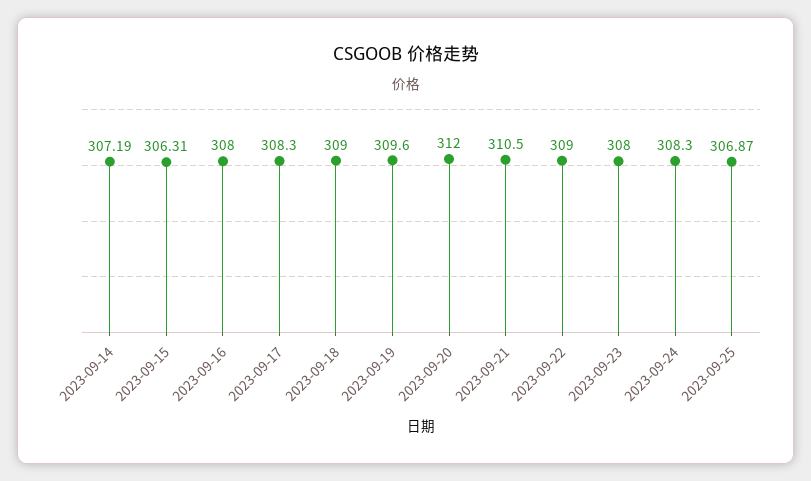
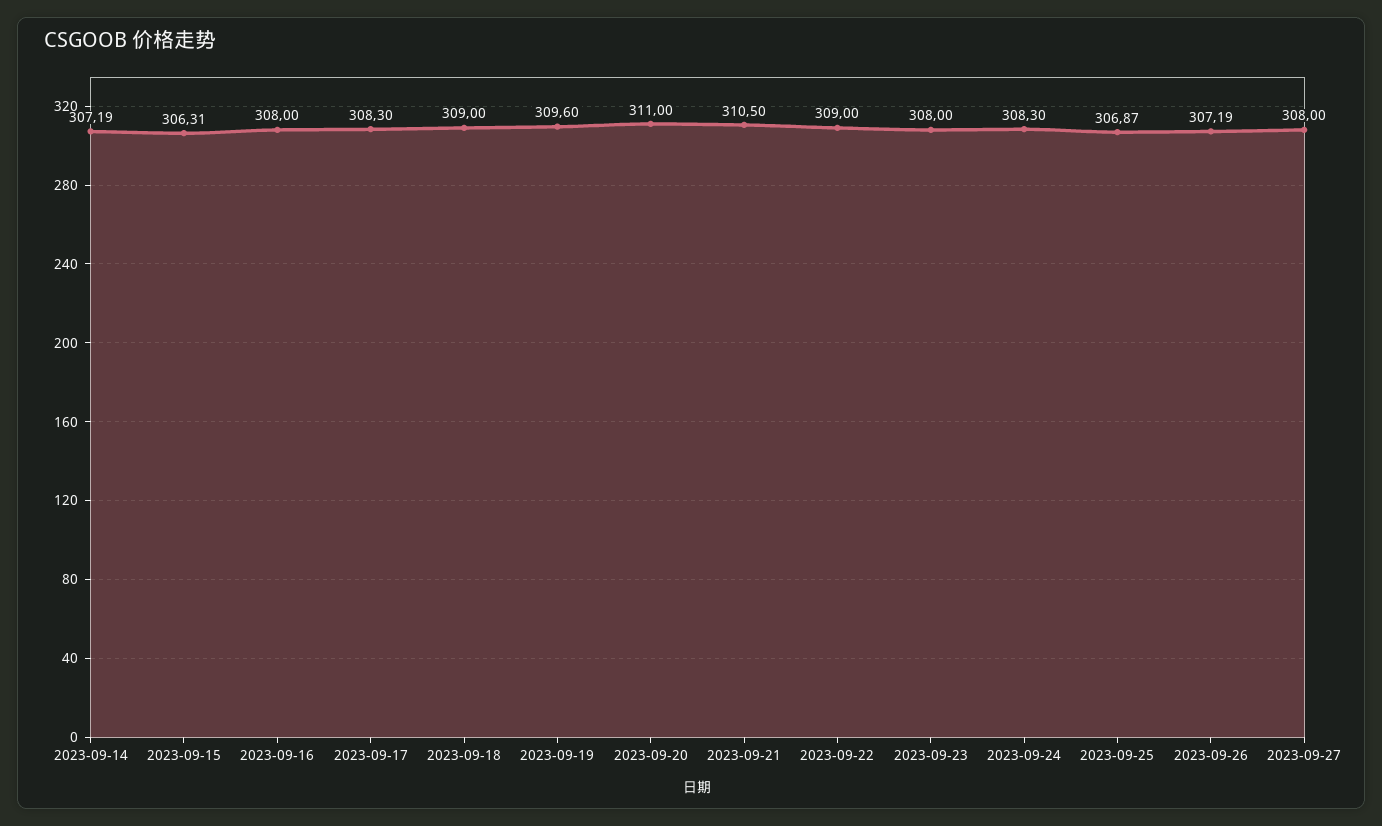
2023-09-20: 312 -> 311
2023-09-26: none -> 307.19
2023-09-27: none -> 308

